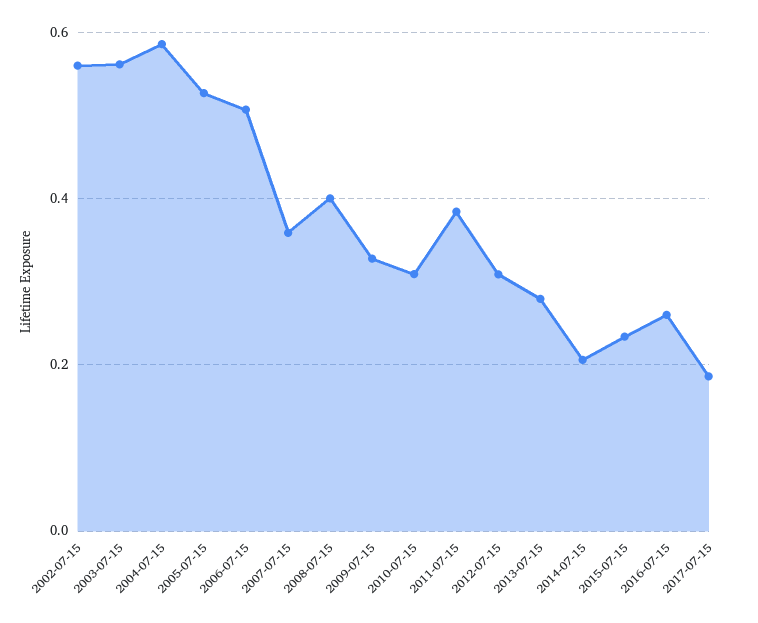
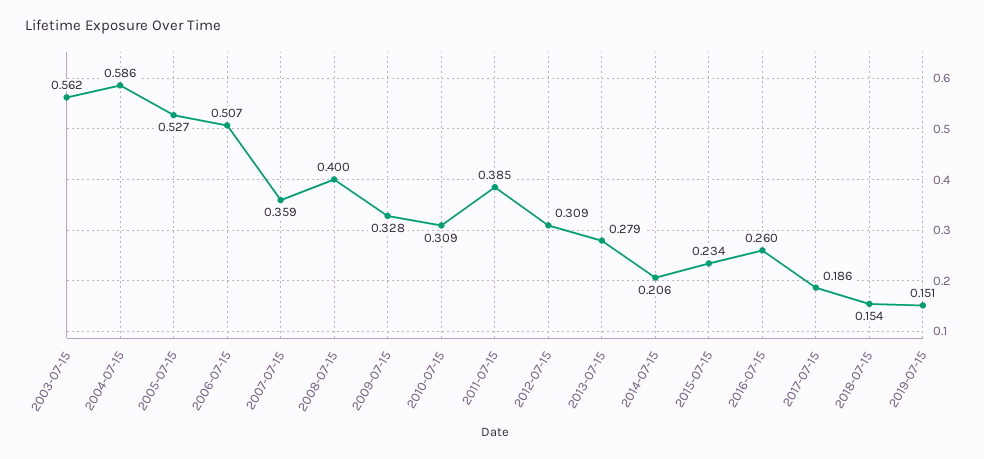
2002-07-15: 0.56 -> none
2018-07-15: none -> 0.154
2019-07-15: none -> 0.151

